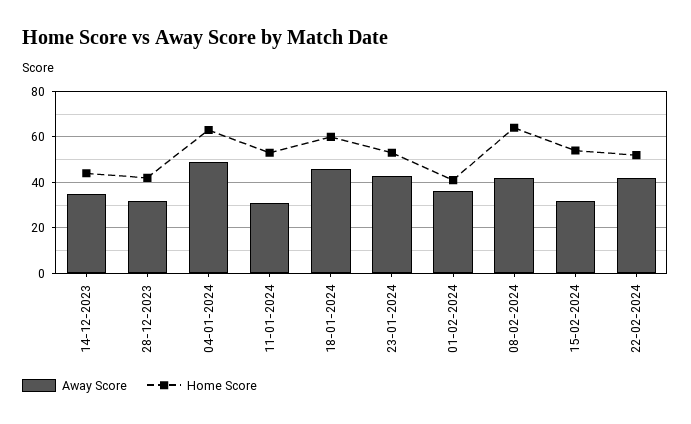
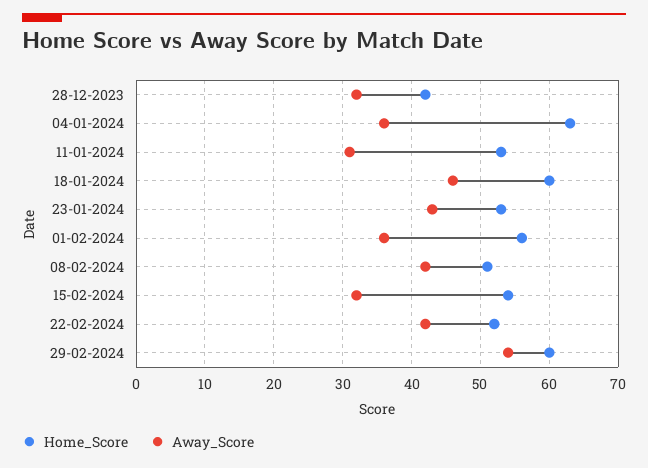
Away Score, 14-12-2023: 35 -> none
Home Score, 14-12-2023: 45 -> none
Away Score, 04-01-2024: 50 -> 36
Home Score, 01-02-2024: 40 -> 56
Home Score, 08-02-2024: 65 -> 51
Home Score, 29-02-2024: none -> 60
Away Score, 29-02-2024: none -> 54

